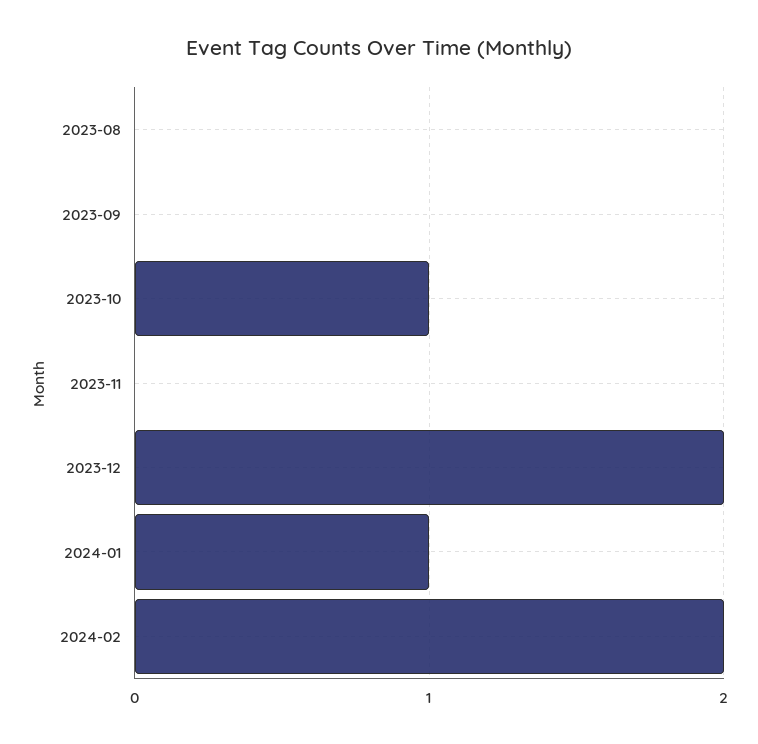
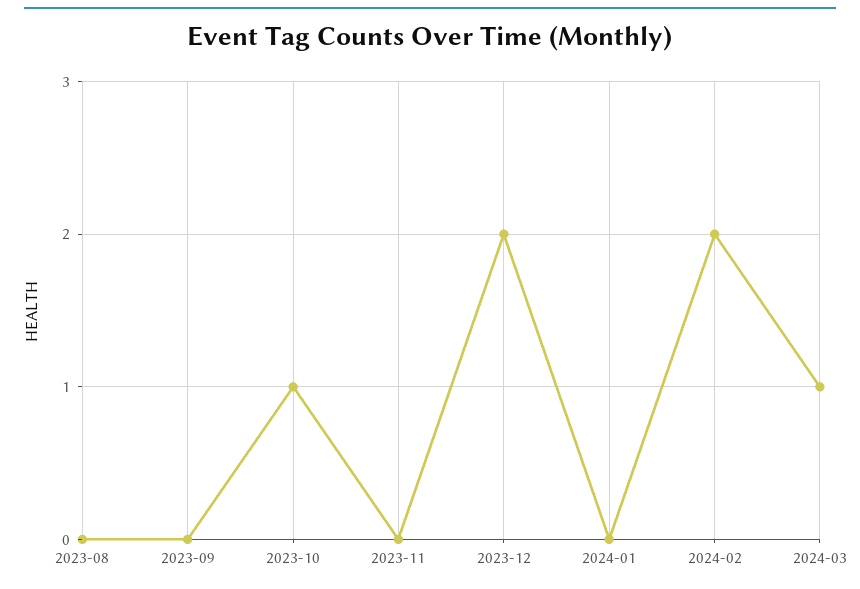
2024-01: 1 -> 0
2024-03: none -> 1

